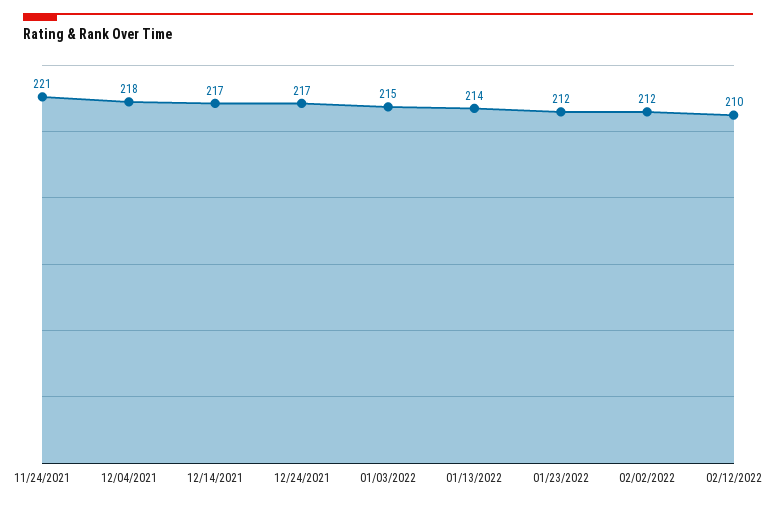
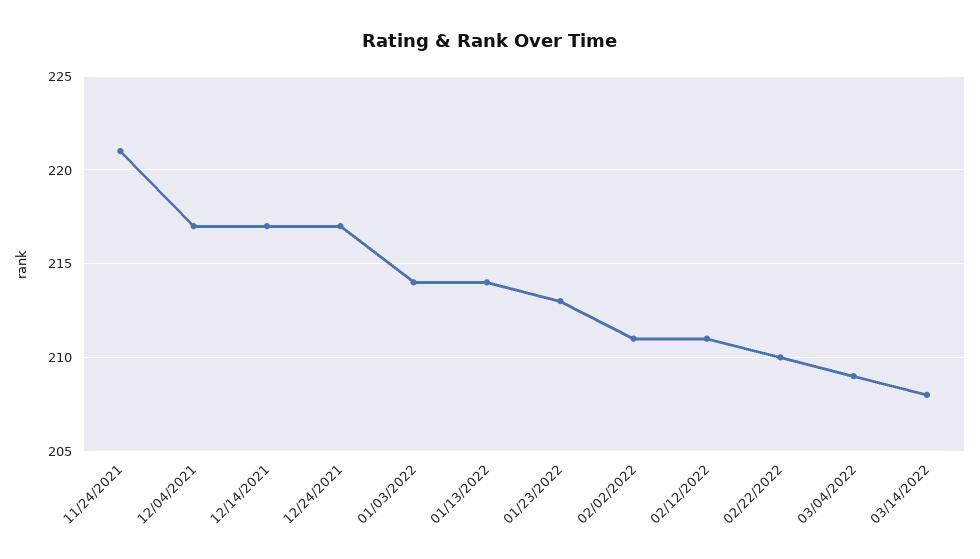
12/04/2021: 218 -> 217
01/03/2022: 215 -> 214
01/23/2022: 212 -> 213
02/02/2022: 212 -> 211
02/12/2022: 210 -> 211
02/22/2022: none -> 210
03/04/2022: none -> 209
03/14/2022: none -> 208

